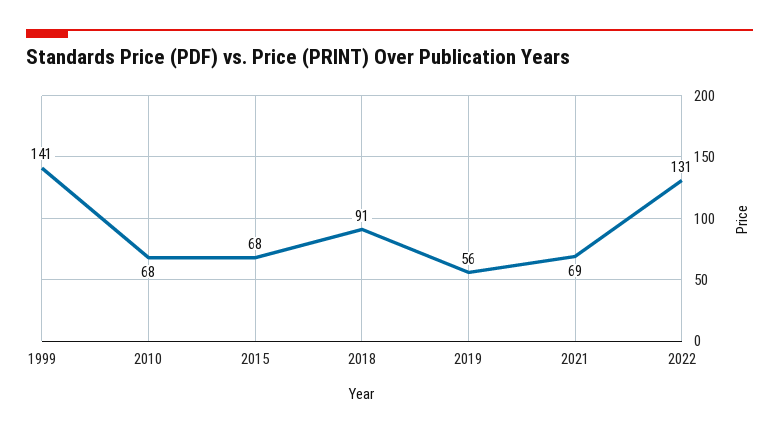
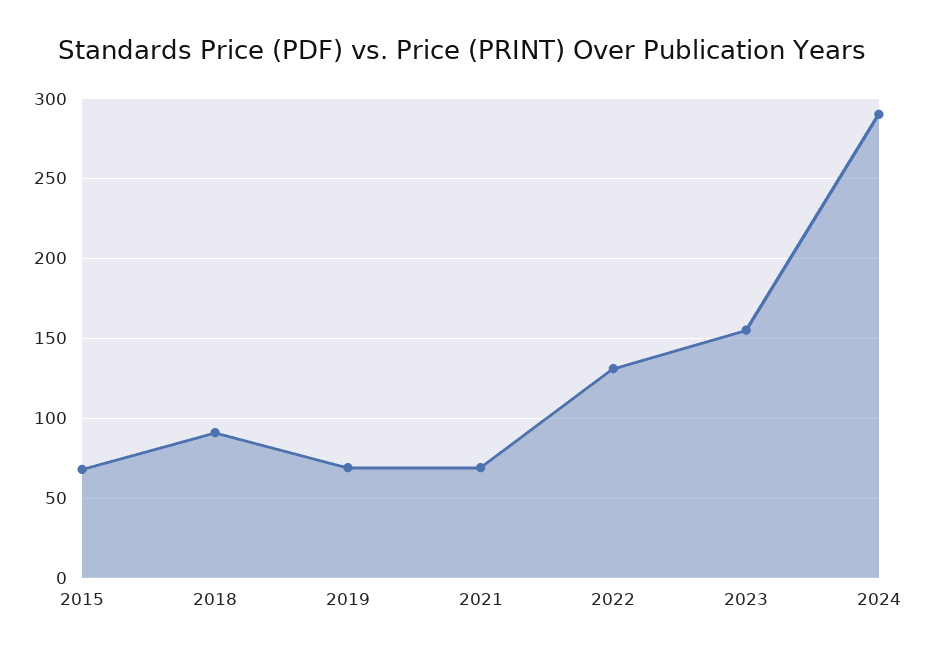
1999: 141 -> none
2010: 68 -> none
2019: 56 -> 70
2023: none -> 155
2024: none -> 290

